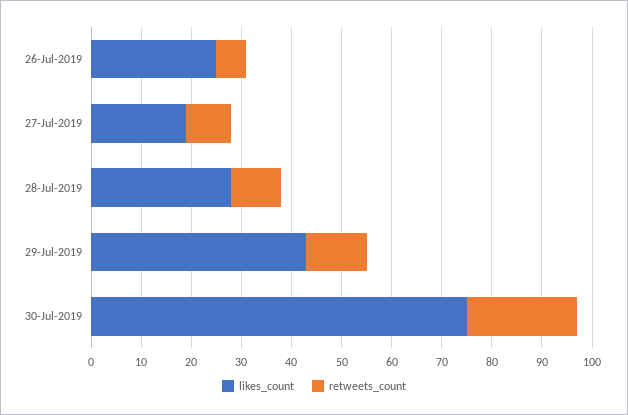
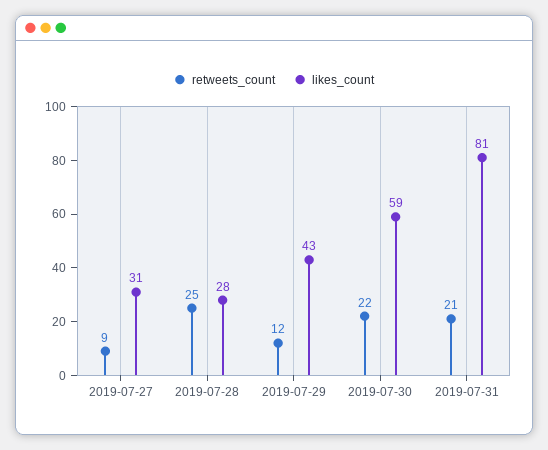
likes_count, 26-Jul-2019: 25 -> none
retweets_count, 26-Jul-2019: 5 -> none
likes_count, 27-Jul-2019: 20 -> 31
retweets_count, 28-Jul-2019: 10 -> 25
likes_count, 30-Jul-2019: 75 -> 59
retweets_count, 2019-07-31: none -> 21
likes_count, 2019-07-31: none -> 81

